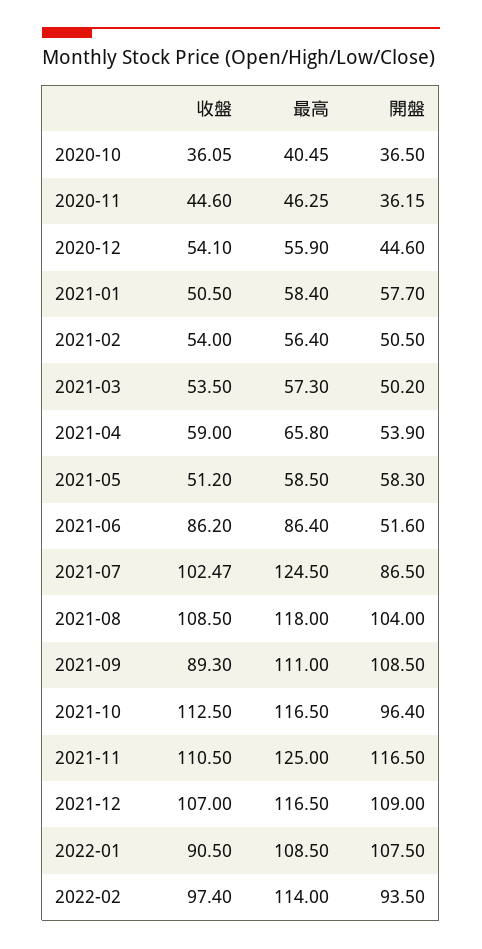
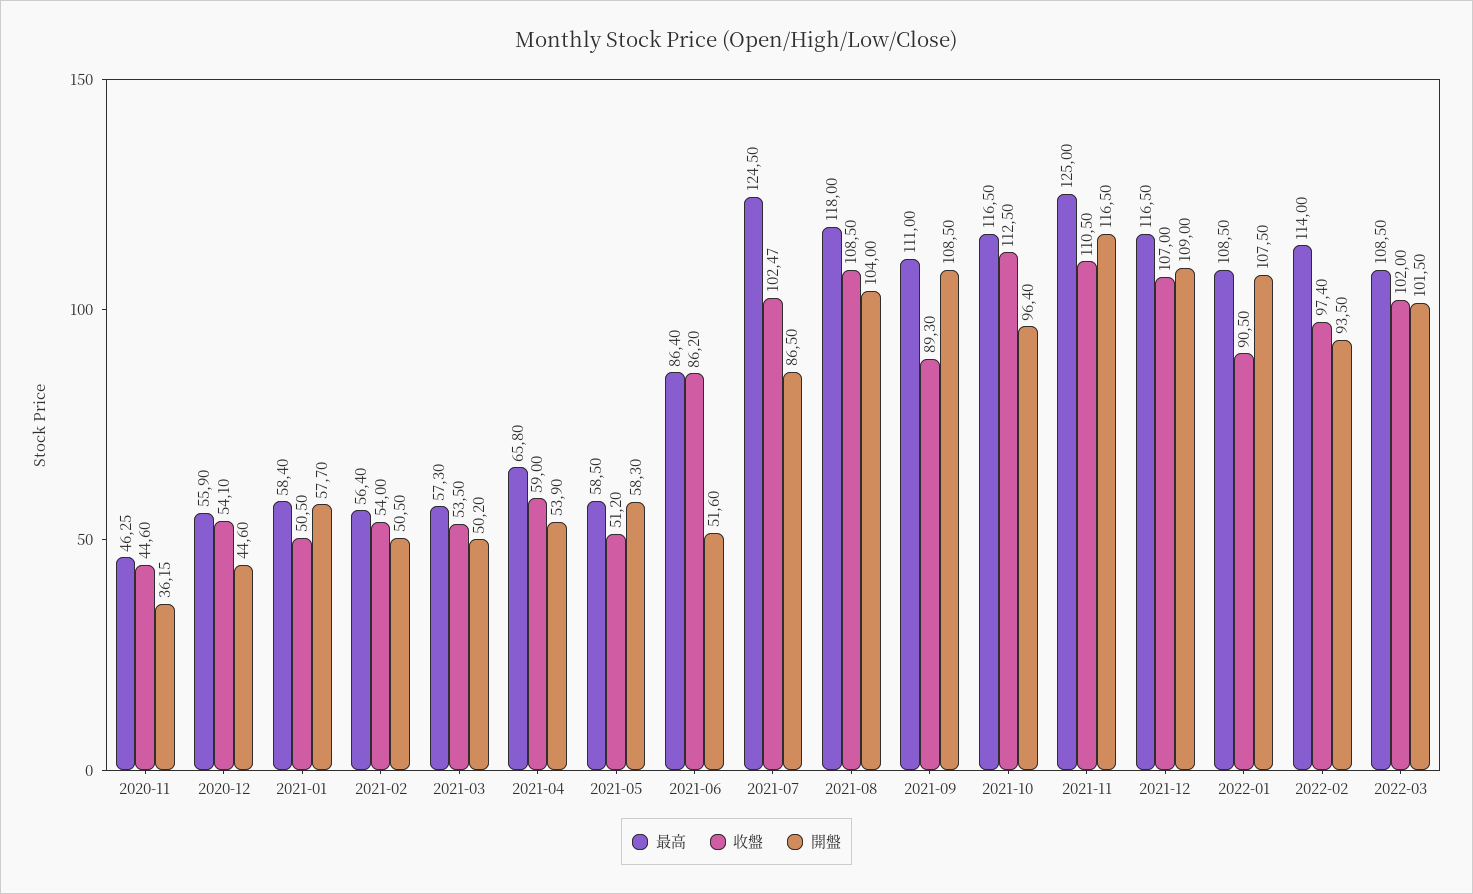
收盤, 2020-10: 36.05 -> none
最高, 2020-10: 40.45 -> none
開盤, 2020-10: 36.5 -> none
最高, 2022-03: none -> 108.5
收盤, 2022-03: none -> 102
開盤, 2022-03: none -> 101.5

